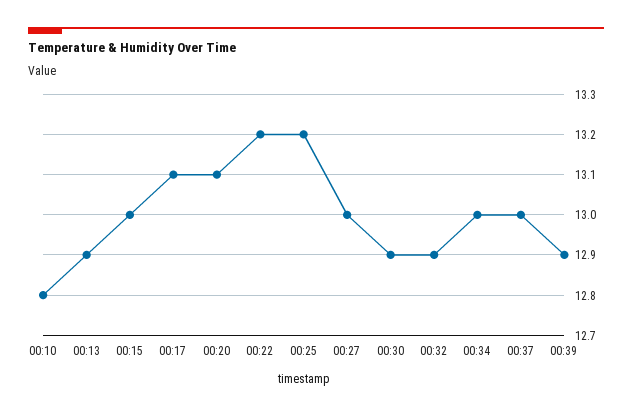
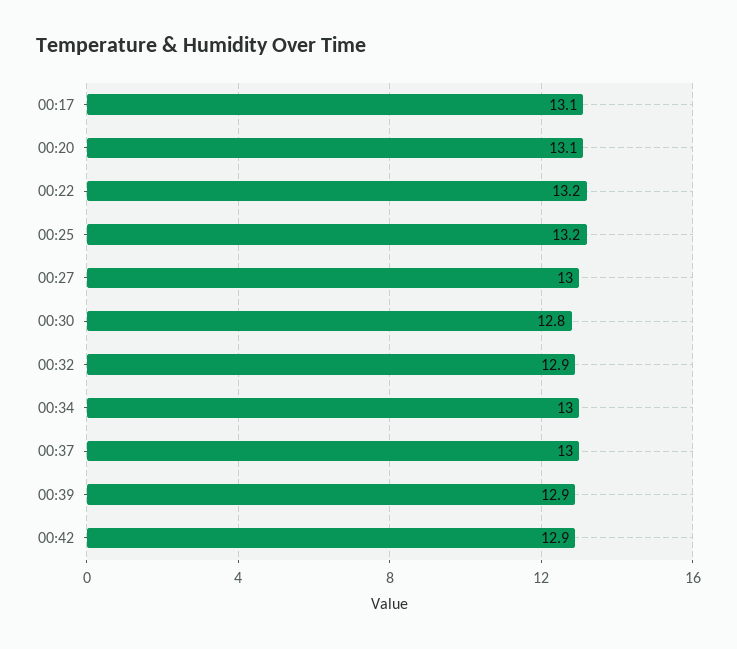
00:10: 12.8 -> none
00:13: 12.9 -> none
00:15: 13 -> none
00:30: 12.9 -> 12.8
00:42: none -> 12.9

